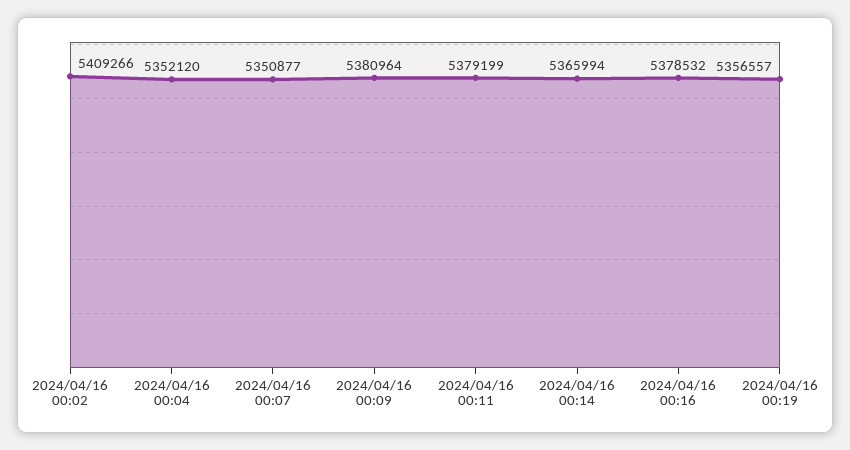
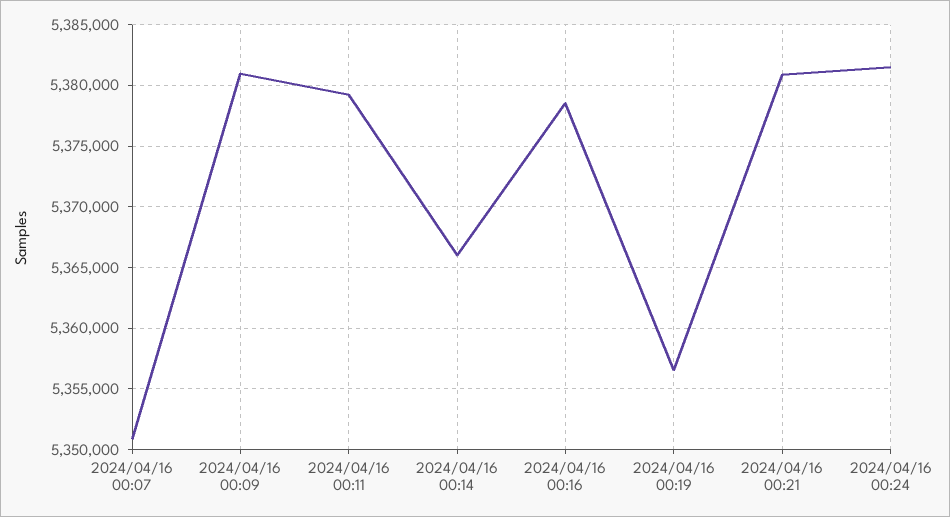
2024/04/16 00:02: 5409266 -> none
2024/04/16 00:04: 5352120 -> none
2024/04/16 00:21: none -> 5381000
2024/04/16 00:24: none -> 5381500

